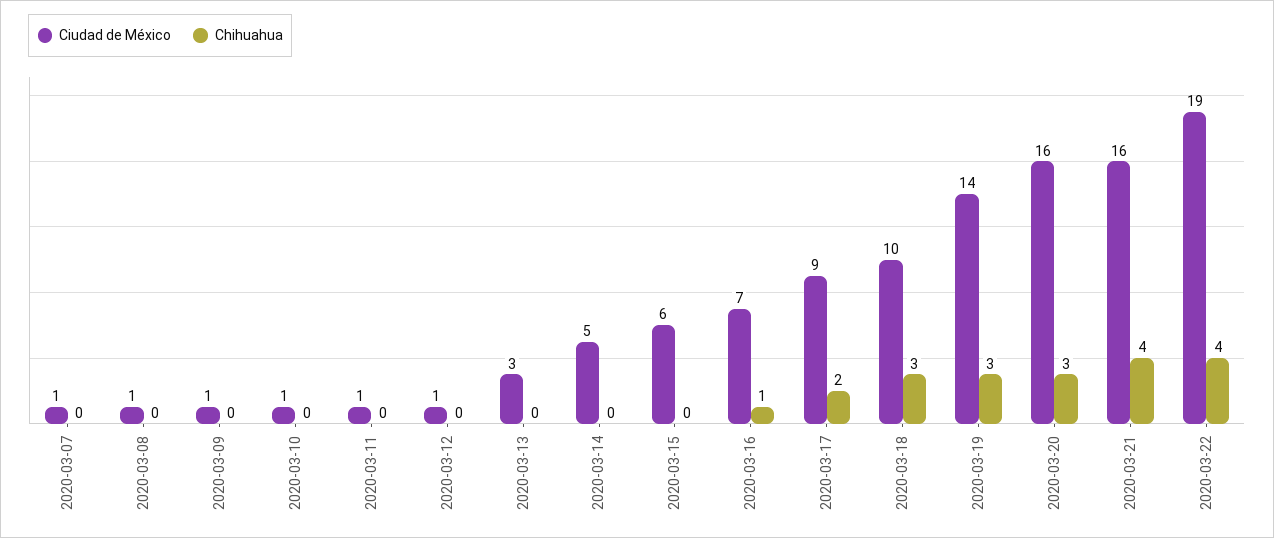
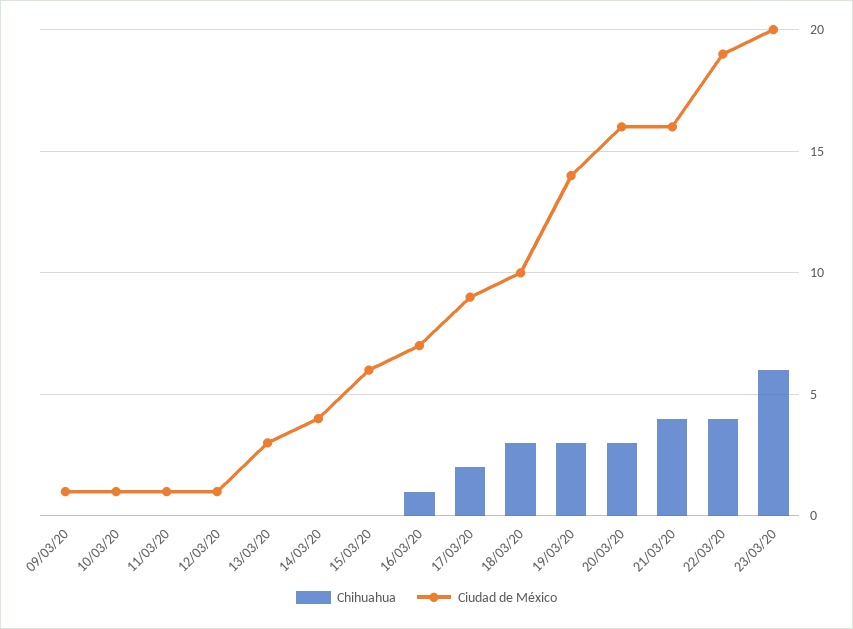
Ciudad de México, 2020-03-07: 1 -> none
Chihuahua, 2020-03-07: 0 -> none
Ciudad de México, 2020-03-08: 1 -> none
Chihuahua, 2020-03-08: 0 -> none
Ciudad de México, 2020-03-14: 5 -> 4
Chihuahua, 23/03/20: none -> 6
Ciudad de México, 23/03/20: none -> 20

